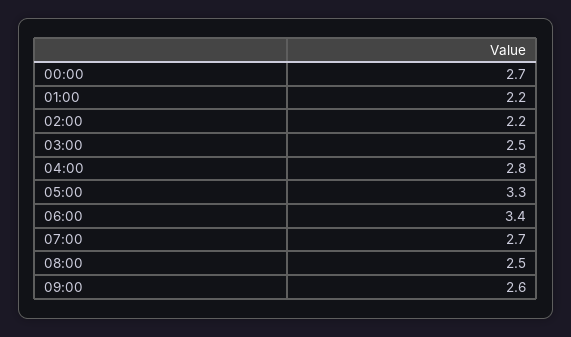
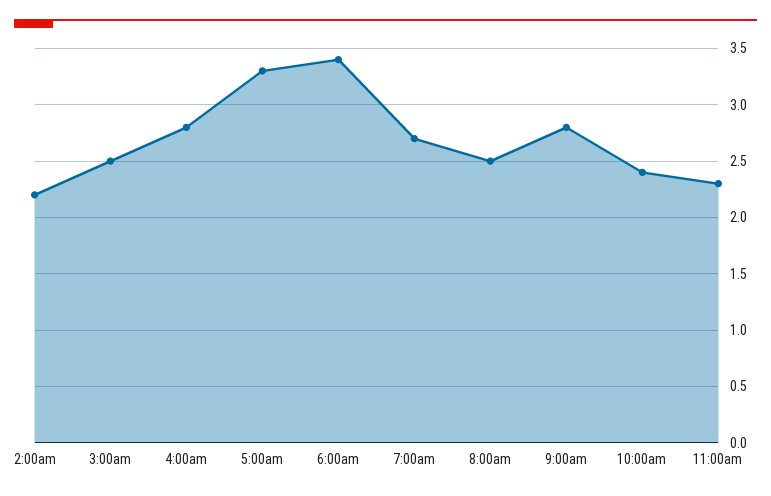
00:00: 2.7 -> none
01:00: 2.2 -> none
09:00: 2.6 -> 2.8
10:00am: none -> 2.4
11:00am: none -> 2.3

